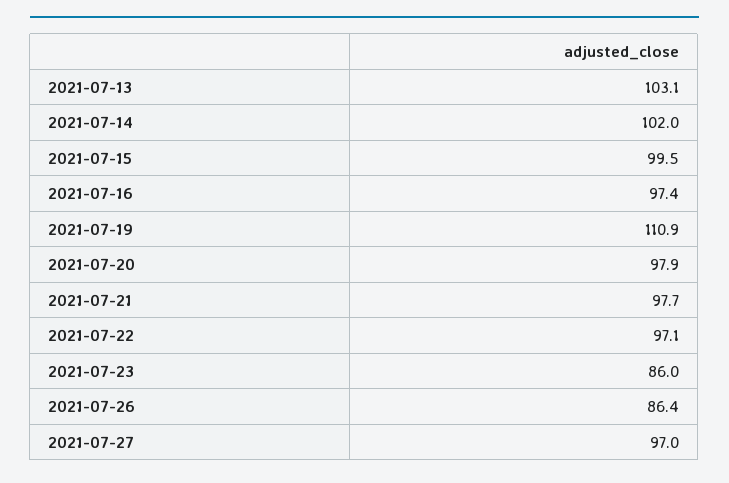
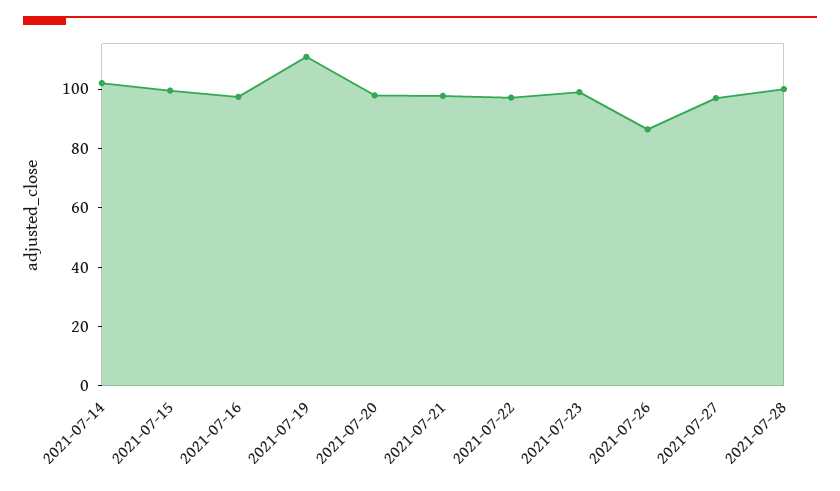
2021-07-13: 103.1 -> none
2021-07-23: 86 -> 100
2021-07-28: none -> 100

